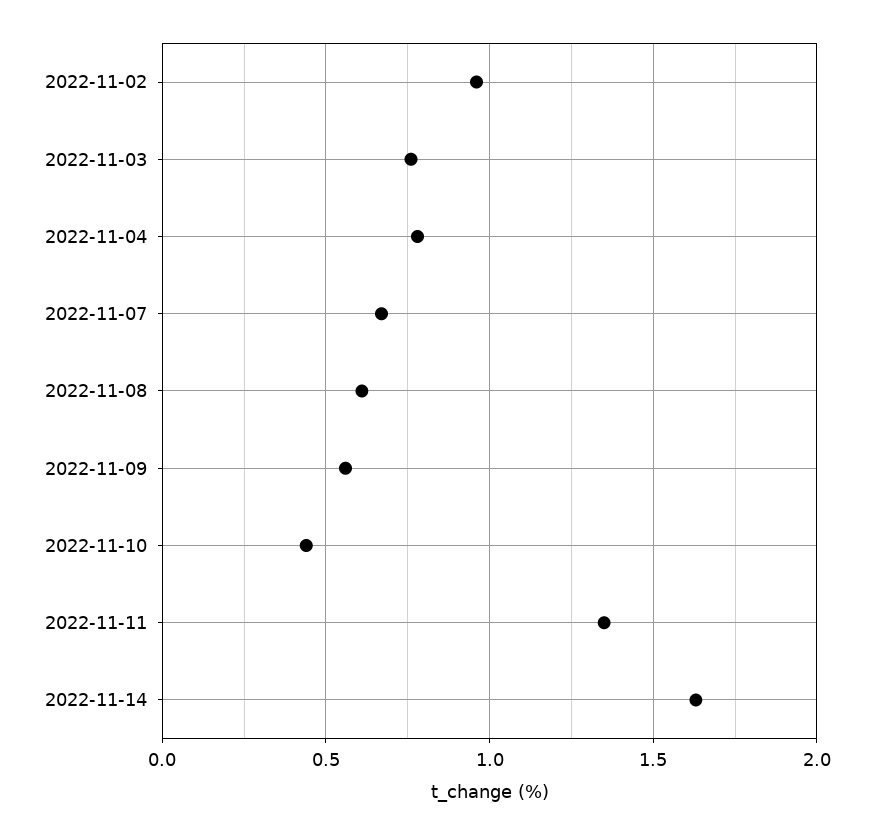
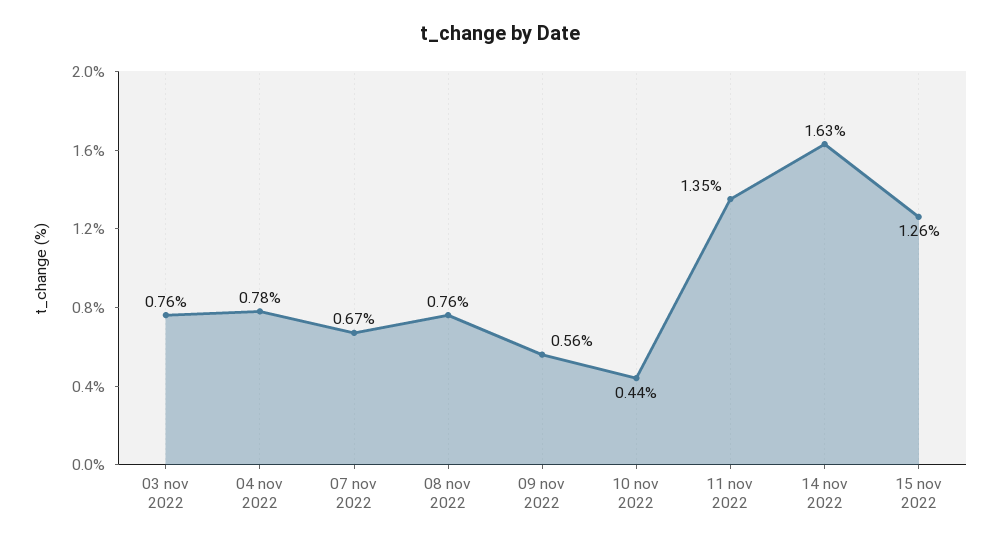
2022-11-02: 0.95 -> none
2022-11-08: 0.6 -> 0.76
15 nov 2022: none -> 1.26

